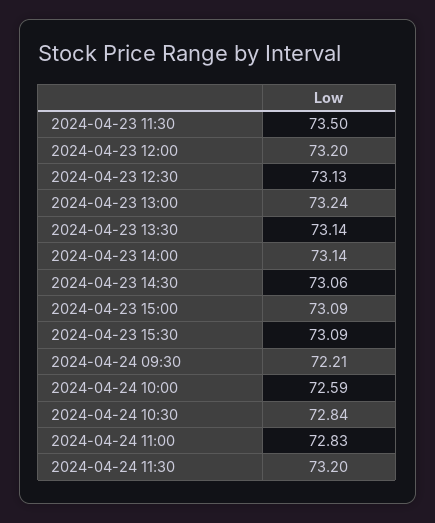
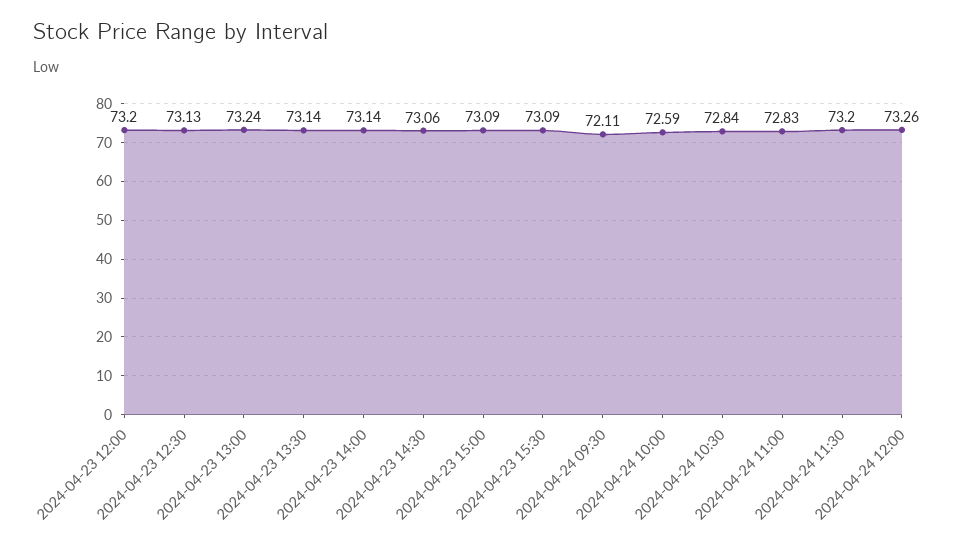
2024-04-23 11:30: 73.5 -> none
2024-04-24 09:30: 72.21 -> 72.11
2024-04-24 12:00: none -> 73.26

